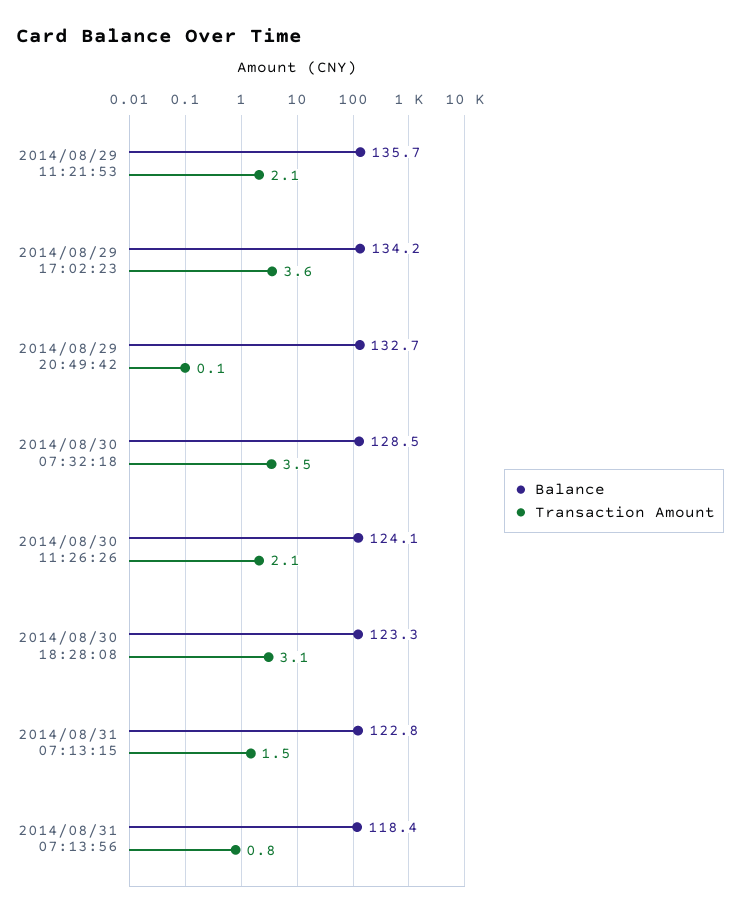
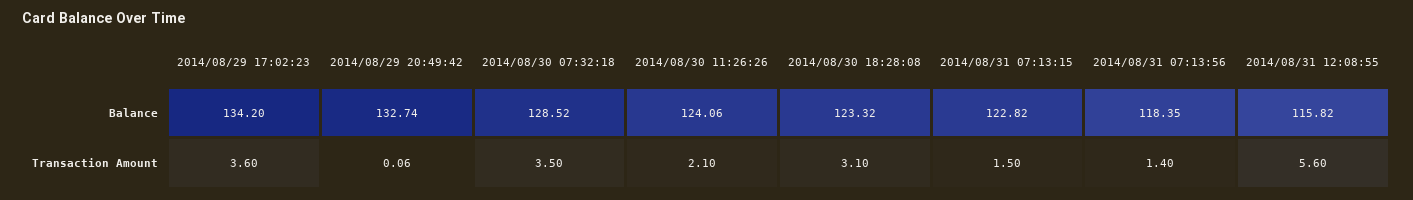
Balance, 2014/08/29 11:21:53: 135.7 -> none
Transaction Amount, 2014/08/29 11:21:53: 2.1 -> none
Transaction Amount, 2014/08/31 07:13:56: 0.8 -> 1.4
Balance, 2014/08/31 12:08:55: none -> 115.82
Transaction Amount, 2014/08/31 12:08:55: none -> 5.6

